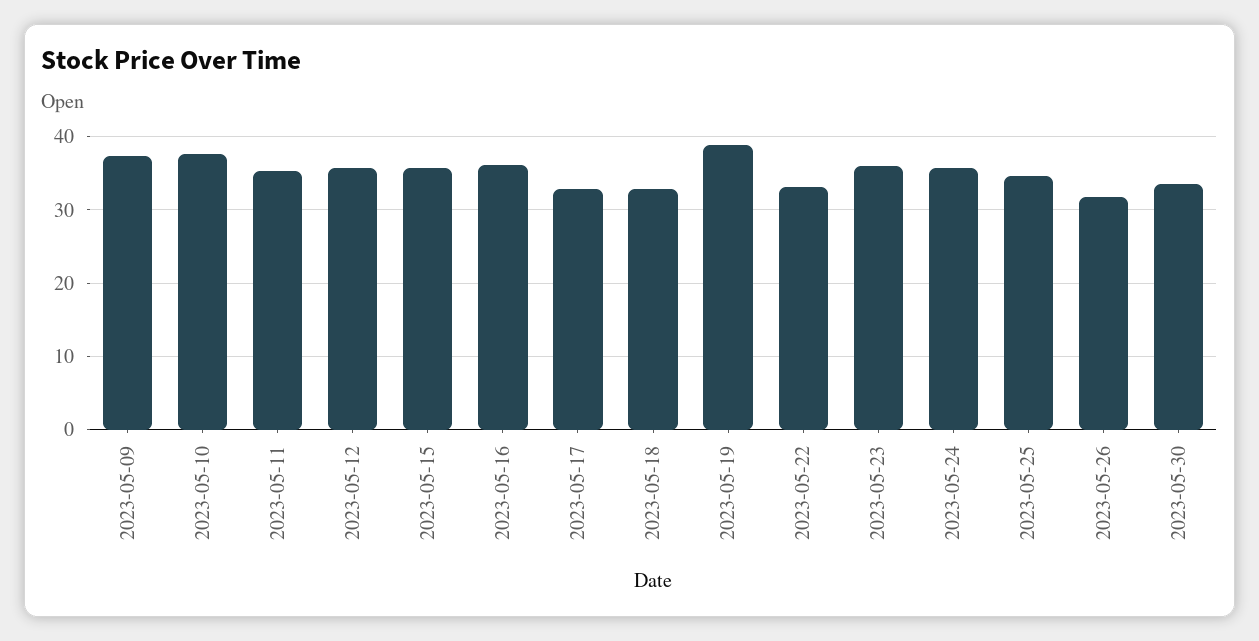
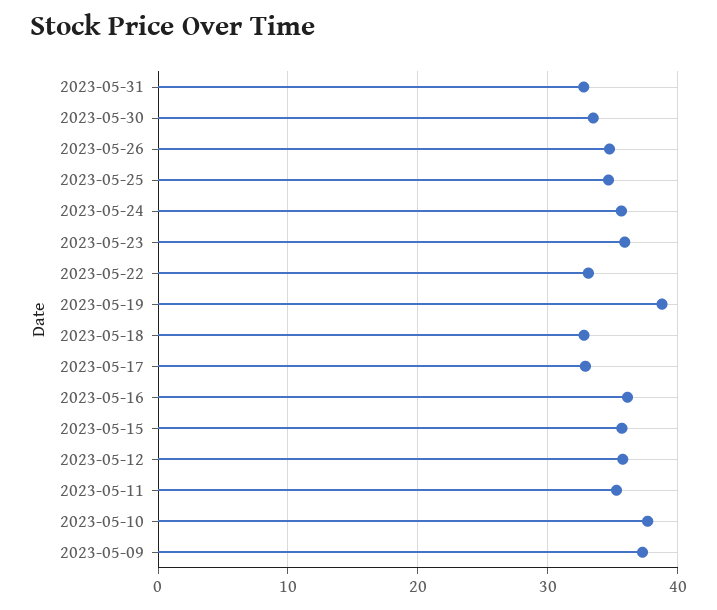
2023-05-26: 32 -> 35
2023-05-31: none -> 33

